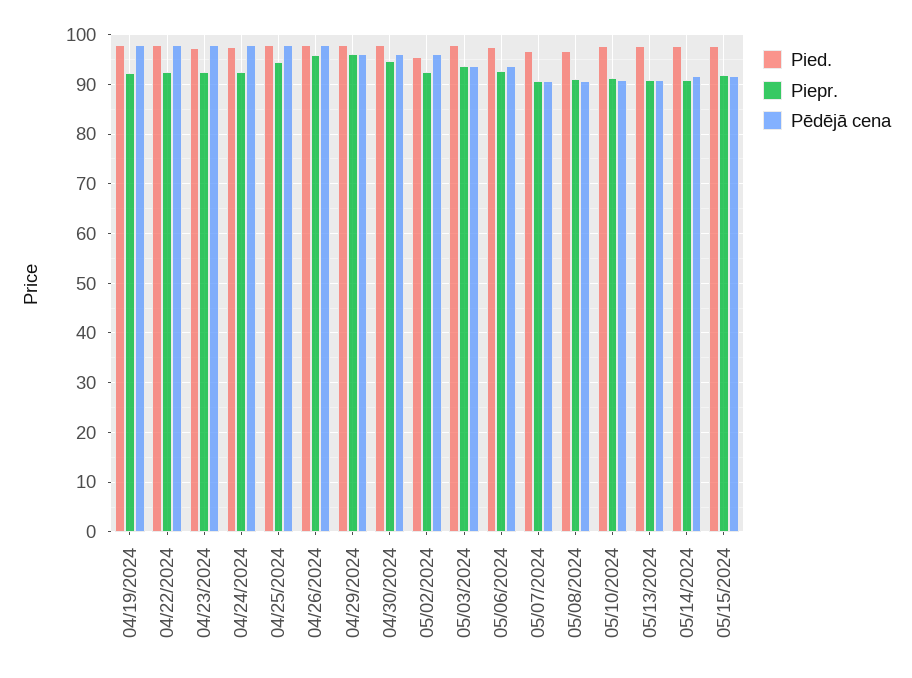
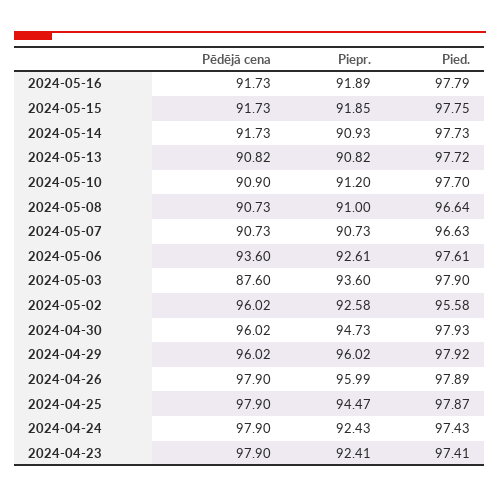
Pied., 04/19/2024: 98 -> none
Piepr., 04/19/2024: 92 -> none
Pēdējā cena, 04/19/2024: 98 -> none
Pied., 04/22/2024: 98 -> none
Piepr., 04/22/2024: 92 -> none
Pēdējā cena, 04/22/2024: 98 -> none
Pēdējā cena, 05/03/2024: 94 -> 87.6
Pēdējā cena, 2024-05-16: none -> 91.73
Piepr., 2024-05-16: none -> 91.89
Pied., 2024-05-16: none -> 97.79

